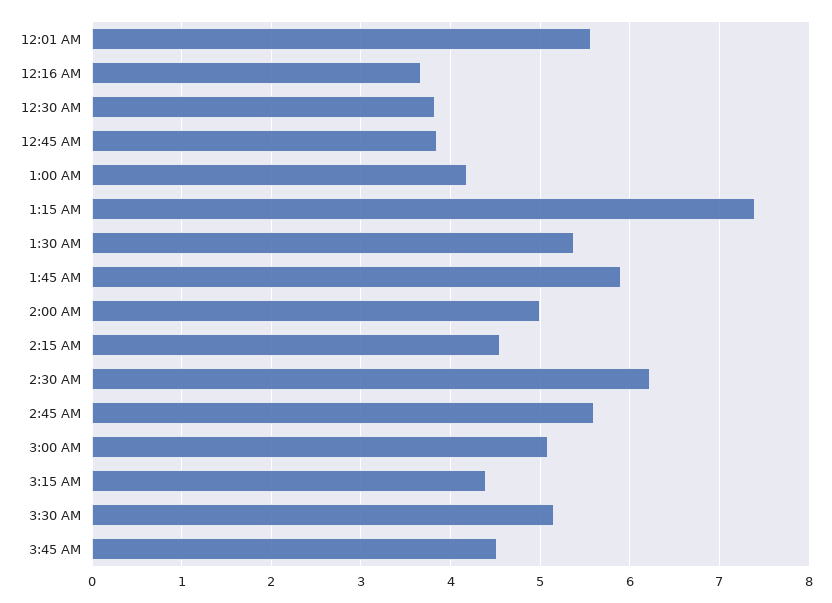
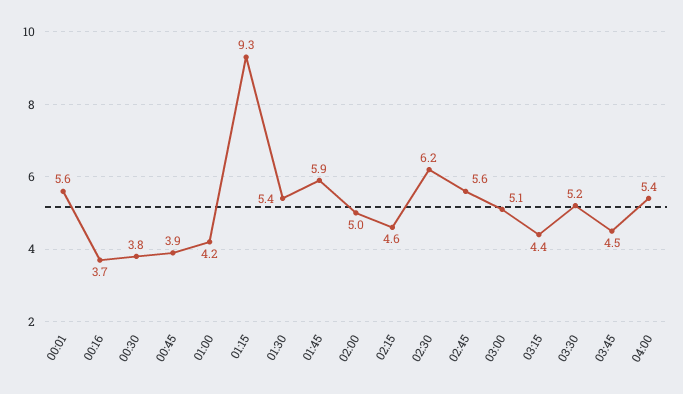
1:15 AM: 7.4 -> 9.3
04:00: none -> 5.4

